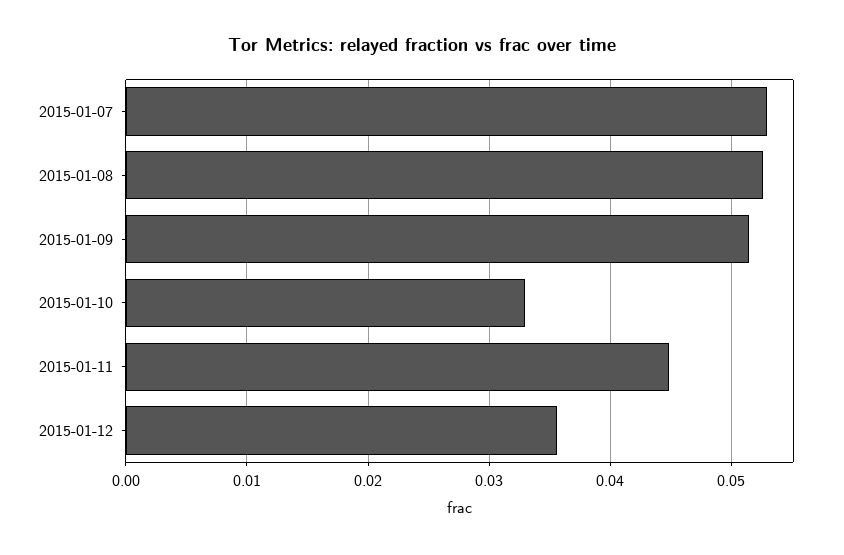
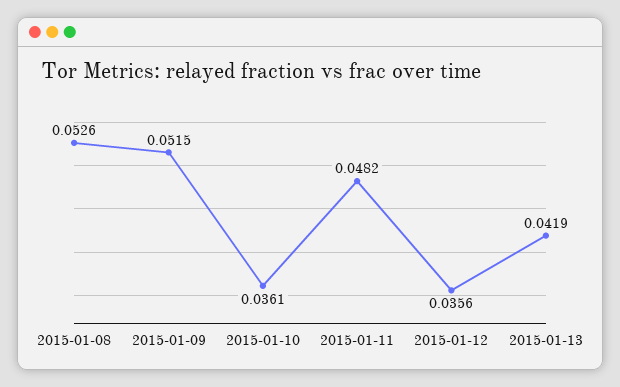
2015-01-07: 0.053 -> none
2015-01-10: 0.033 -> 0.0361
2015-01-11: 0.045 -> 0.0482
2015-01-13: none -> 0.0419

